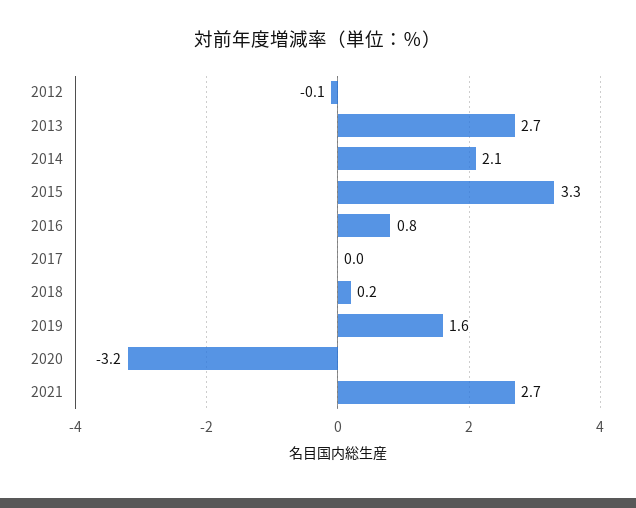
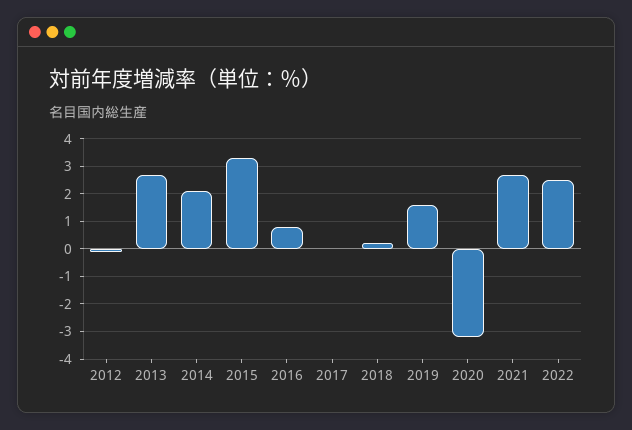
2022: none -> 2.5

